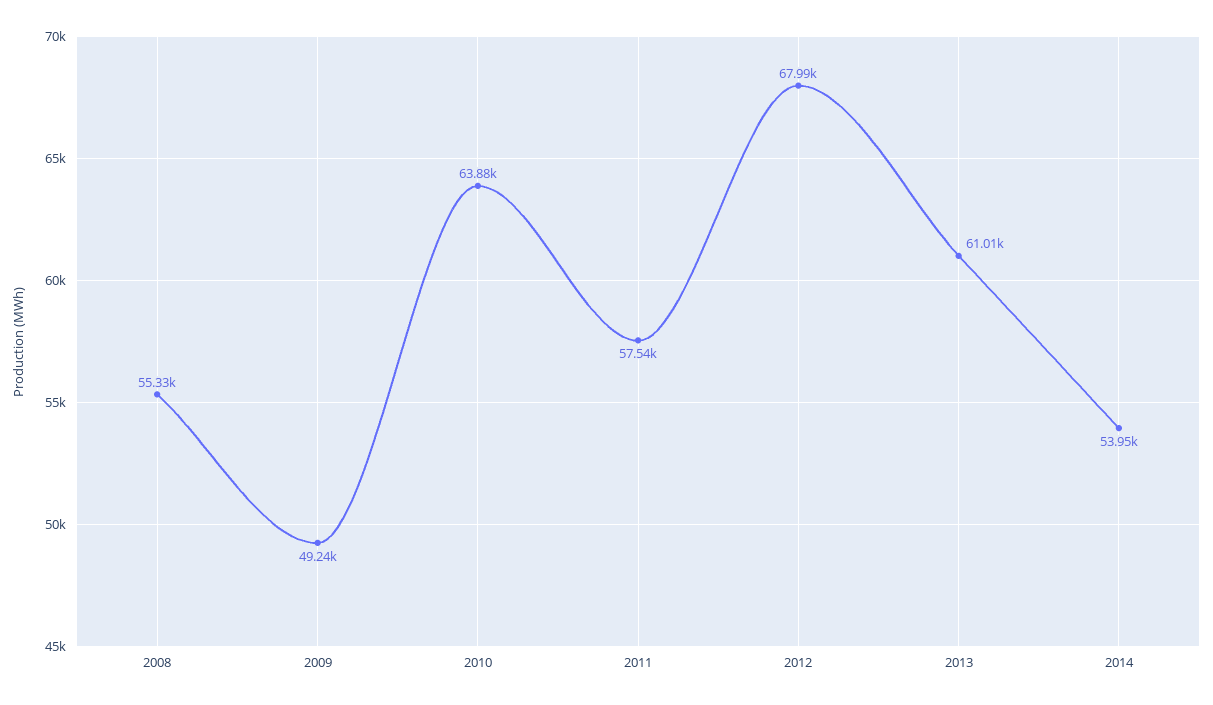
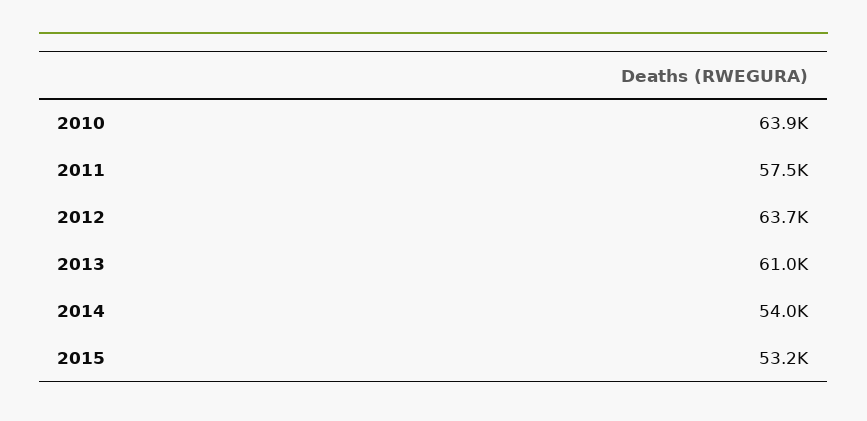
2008: 55330 -> none
2009: 49240 -> none
2012: 67990 -> 63700
2015: none -> 53200

